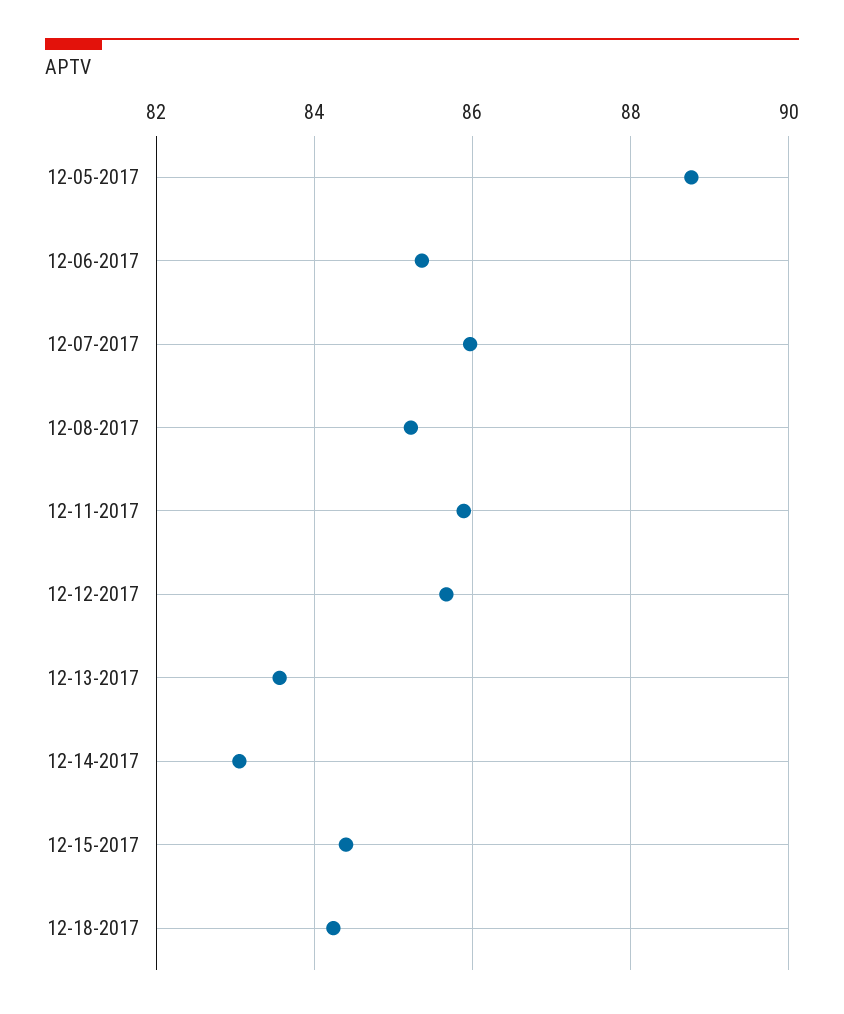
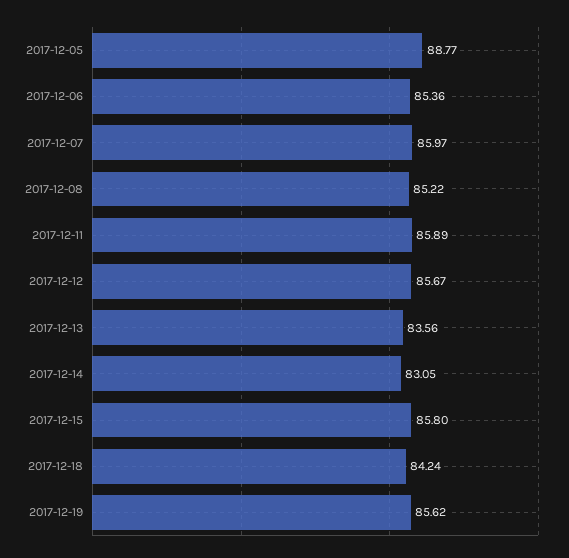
12-15-2017: 84.4 -> 85.8
2017-12-19: none -> 85.62

